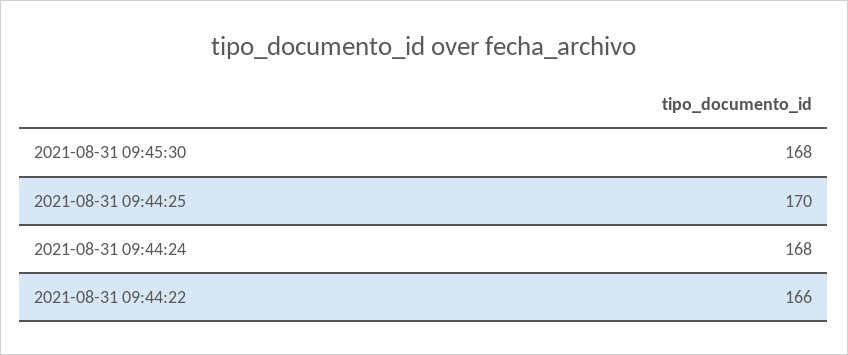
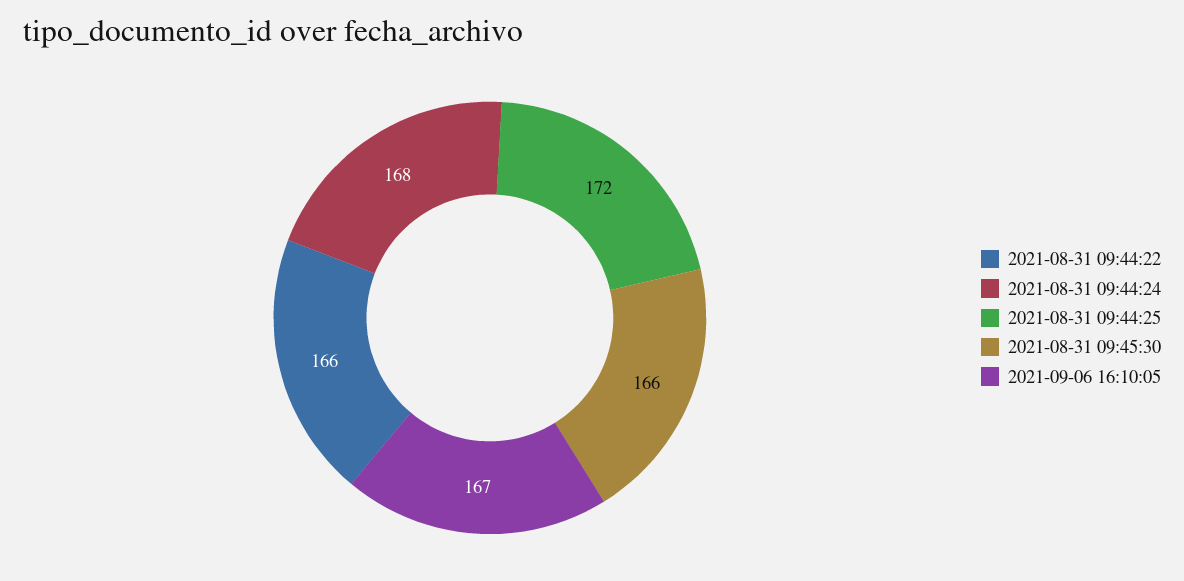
2021-08-31 09:45:30: 168 -> 166
2021-08-31 09:44:25: 170 -> 172
2021-09-06 16:10:05: none -> 167

